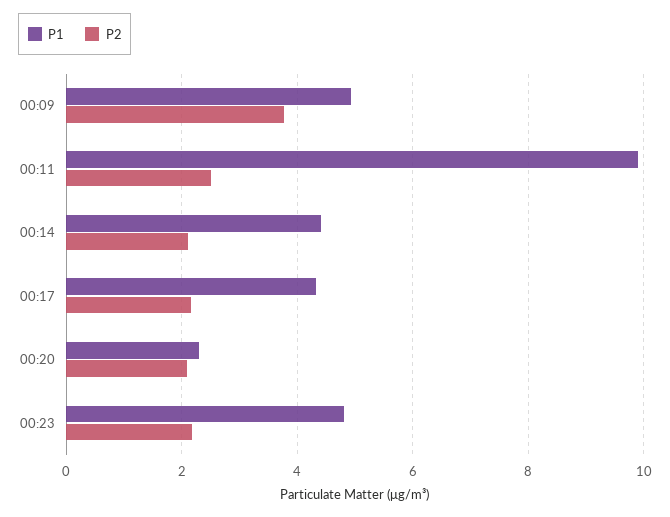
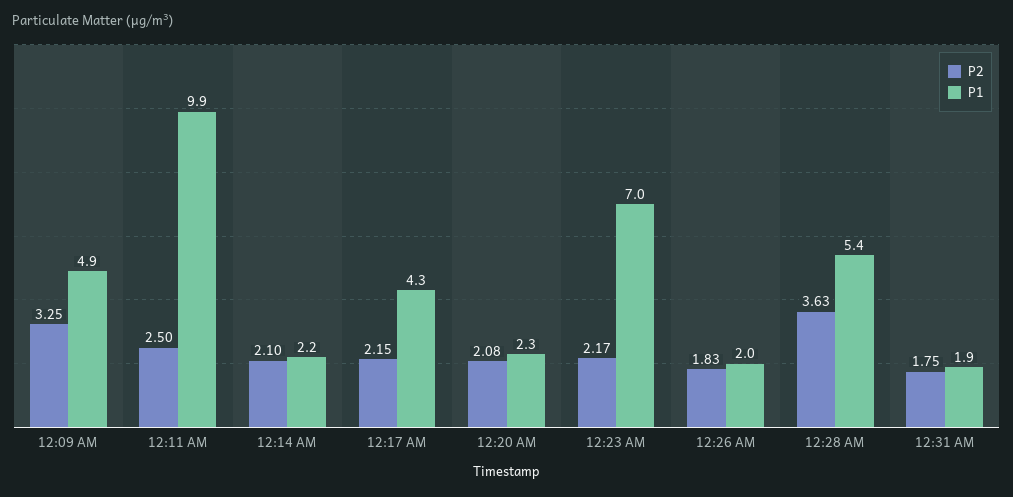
P2, 00:09: 3.8 -> 3.25
P1, 00:14: 4.4 -> 2.2
P1, 00:23: 4.8 -> 7
P2, 12:26 AM: none -> 1.83
P1, 12:26 AM: none -> 2
P2, 12:28 AM: none -> 3.63
P1, 12:28 AM: none -> 5.4
P2, 12:31 AM: none -> 1.75
P1, 12:31 AM: none -> 1.9

